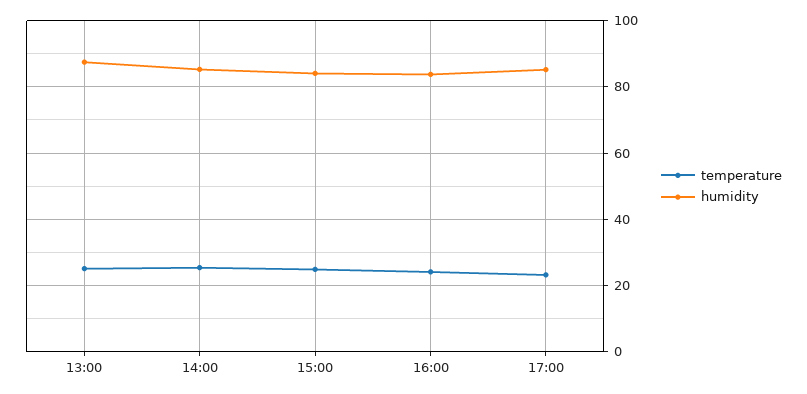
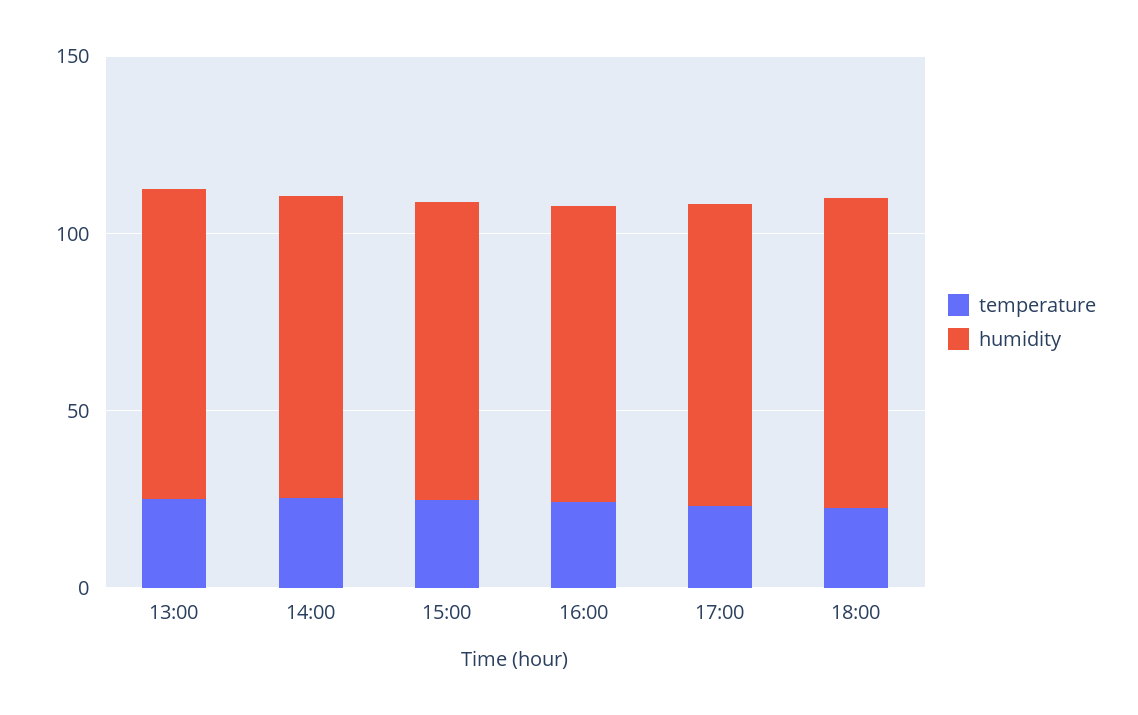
temperature, 18:00: none -> 20
humidity, 18:00: none -> 90

